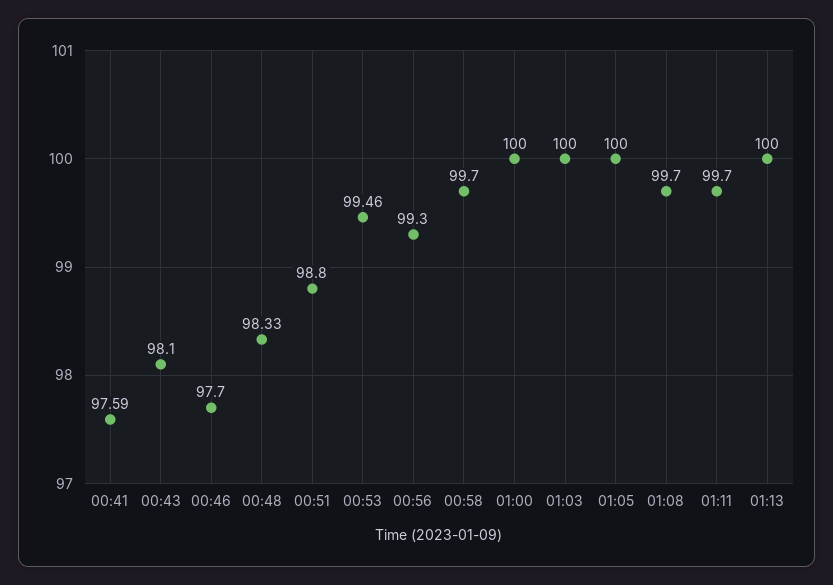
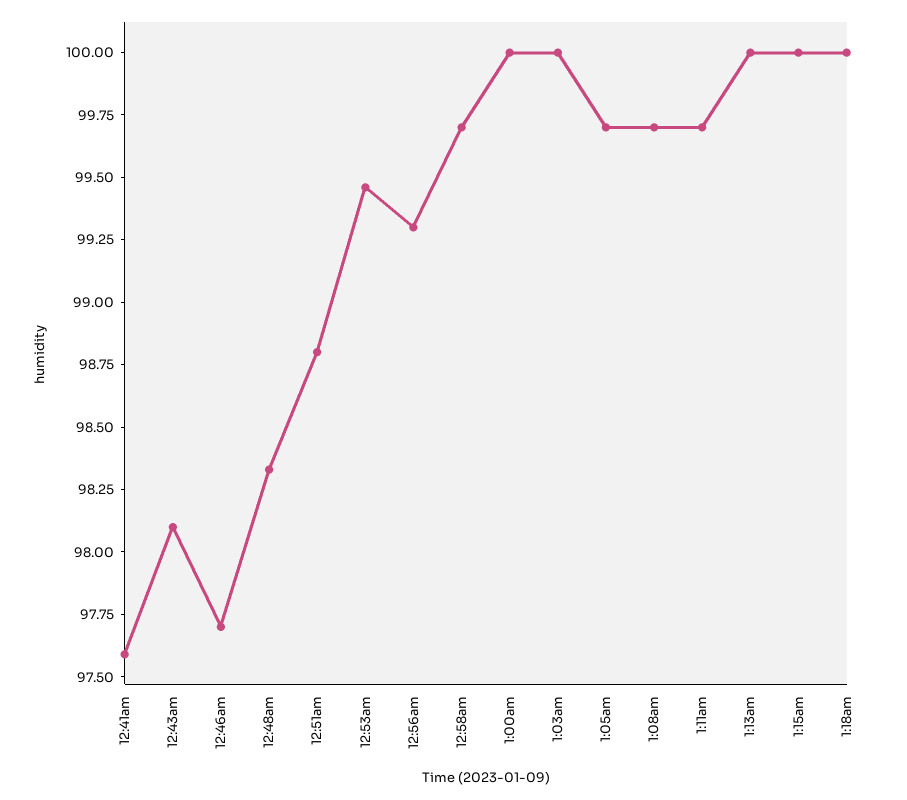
01:05: 100 -> 99.7
1:15am: none -> 100
1:18am: none -> 100

